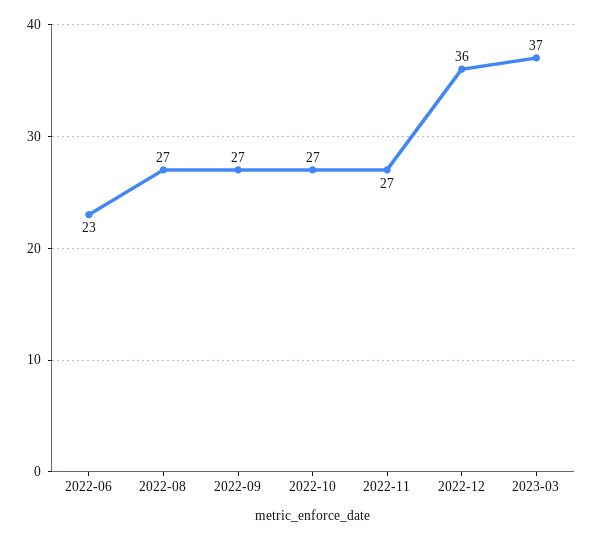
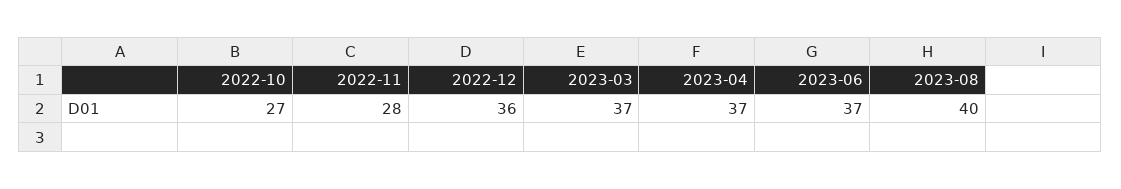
2022-06: 23 -> none
2022-08: 27 -> none
2022-09: 27 -> none
2022-11: 27 -> 28
2023-04: none -> 37
2023-06: none -> 37
2023-08: none -> 40

